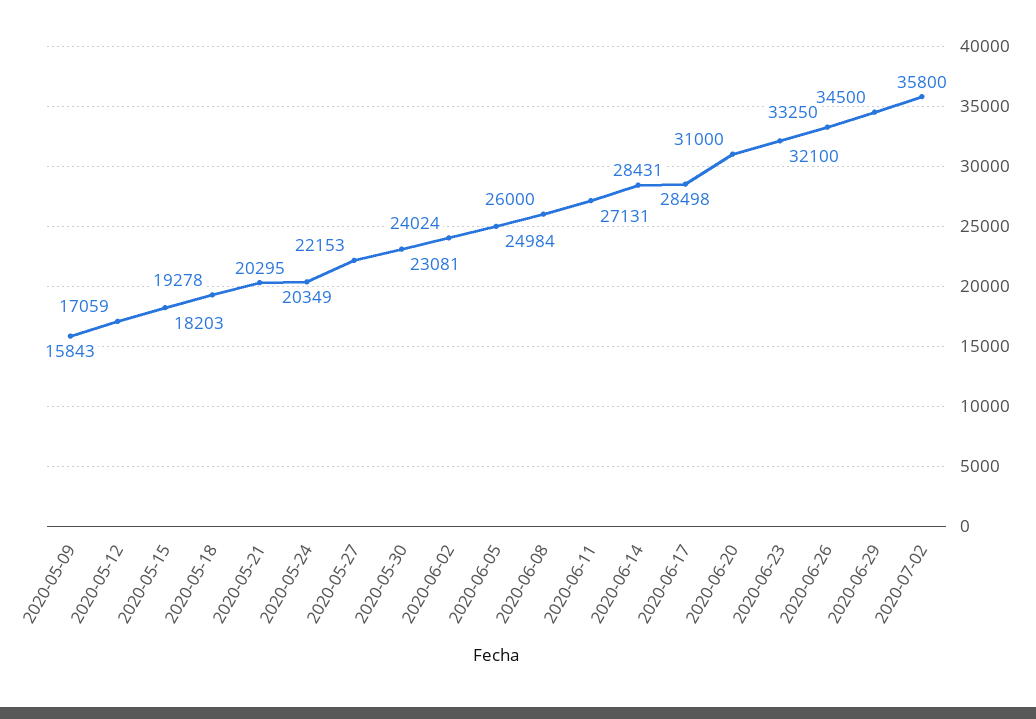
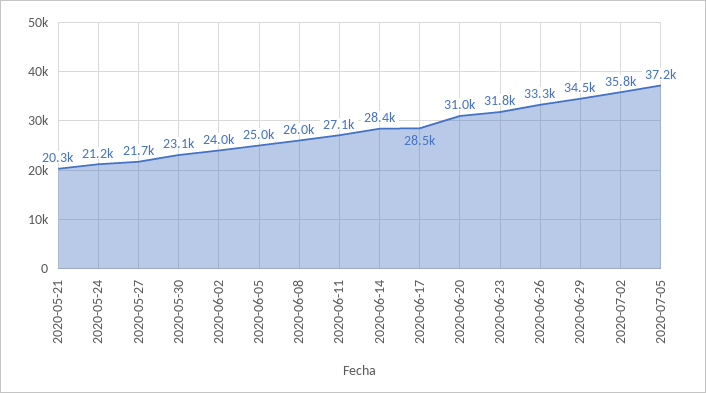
2020-05-09: 15843 -> none
2020-05-12: 17059 -> none
2020-05-15: 18203 -> none
2020-05-18: 19278 -> none
2020-05-24: 20349 -> 21200
2020-05-27: 22153 -> 21700
2020-06-23: 32100 -> 31800
2020-07-05: none -> 37200

